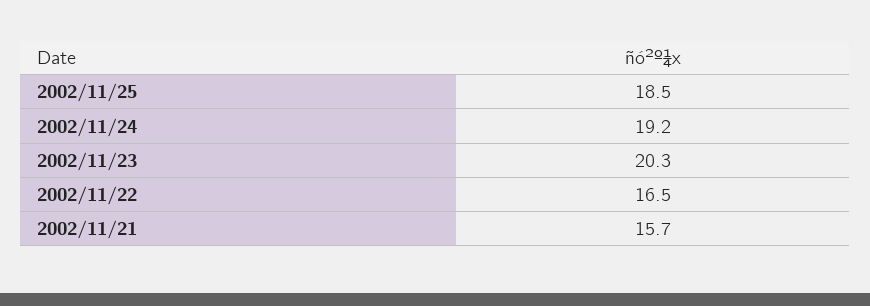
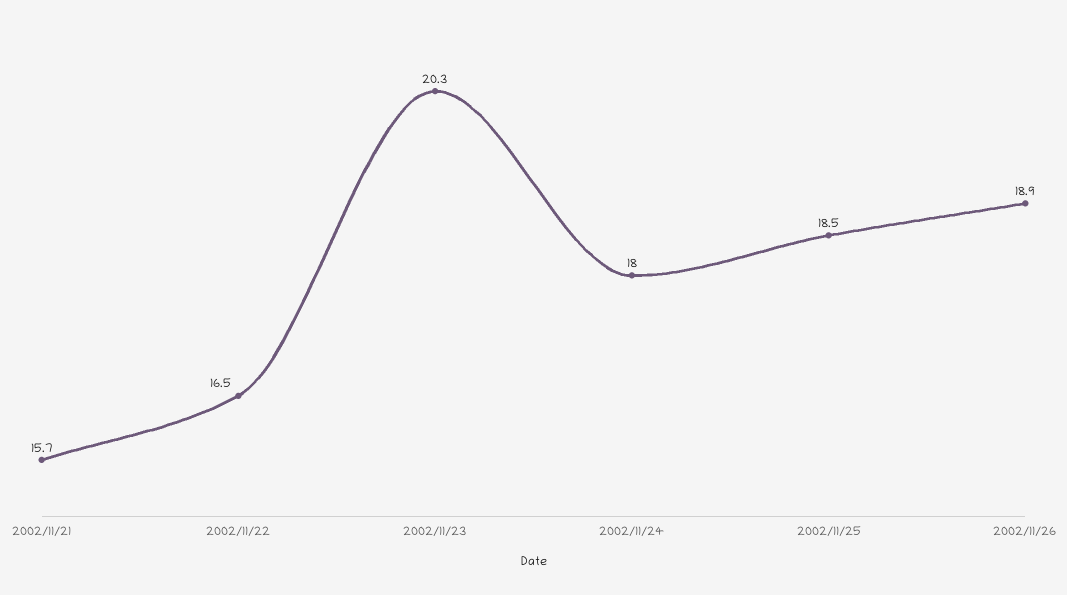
2002/11/24: 19.2 -> 18
2002/11/26: none -> 18.9

